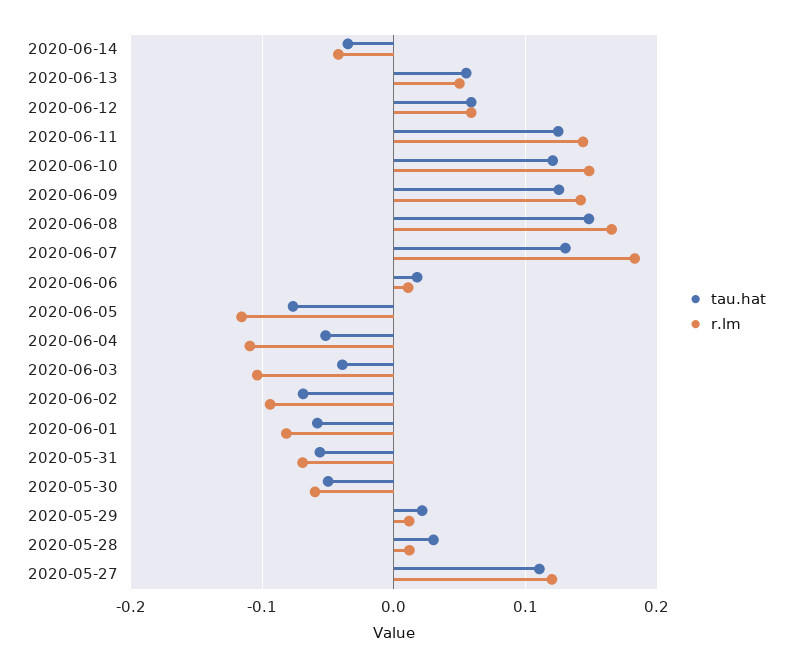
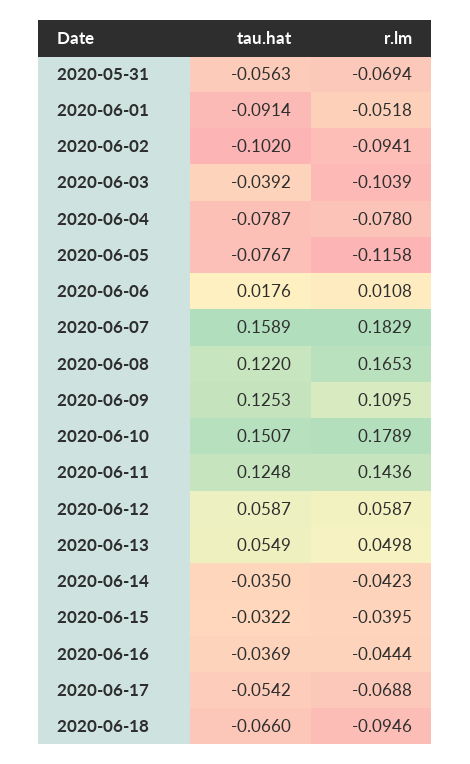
tau.hat, 2020-06-10: 0.12 -> 0.1507
r.lm, 2020-06-10: 0.15 -> 0.1789
r.lm, 2020-06-09: 0.14 -> 0.1095
tau.hat, 2020-06-08: 0.15 -> 0.122
tau.hat, 2020-06-07: 0.13 -> 0.1589
tau.hat, 2020-06-04: -0.05 -> -0.0787
r.lm, 2020-06-04: -0.11 -> -0.078
tau.hat, 2020-06-02: -0.07 -> -0.102
tau.hat, 2020-06-01: -0.06 -> -0.0914
r.lm, 2020-06-01: -0.08 -> -0.0518
tau.hat, 2020-05-30: -0.05 -> none
r.lm, 2020-05-30: -0.06 -> none
tau.hat, 2020-05-29: 0.02 -> none
r.lm, 2020-05-29: 0.01 -> none
tau.hat, 2020-05-28: 0.03 -> none
r.lm, 2020-05-28: 0.01 -> none
tau.hat, 2020-05-27: 0.11 -> none
r.lm, 2020-05-27: 0.12 -> none
tau.hat, 2020-06-15: none -> -0.0322
r.lm, 2020-06-15: none -> -0.0395
tau.hat, 2020-06-16: none -> -0.0369
r.lm, 2020-06-16: none -> -0.0444
tau.hat, 2020-06-17: none -> -0.0542
r.lm, 2020-06-17: none -> -0.0688
tau.hat, 2020-06-18: none -> -0.066
r.lm, 2020-06-18: none -> -0.0946

